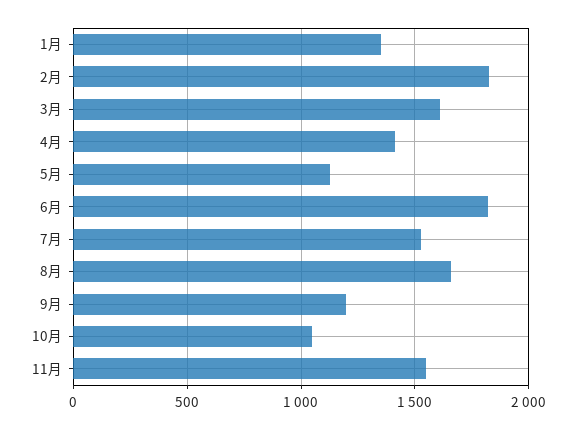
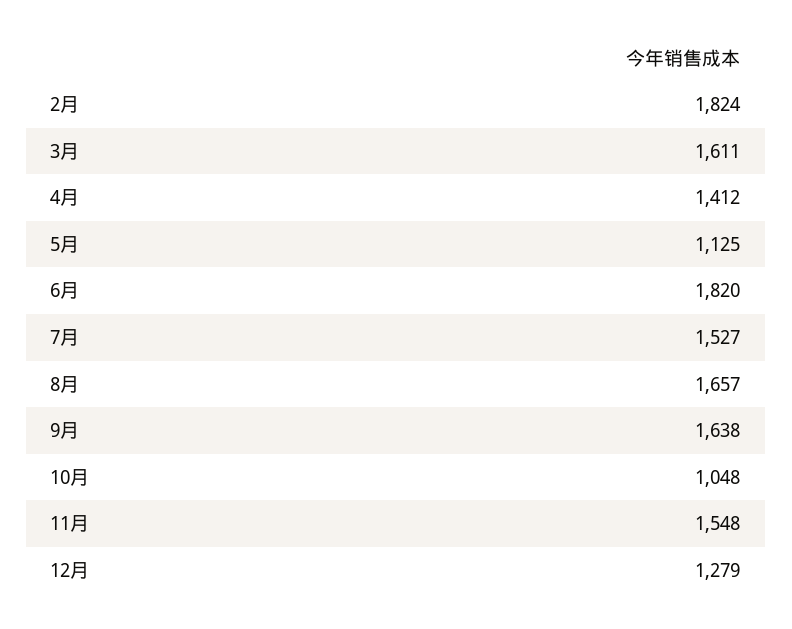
1月: 1350 -> none
9月: 1200 -> 1638
12月: none -> 1279

